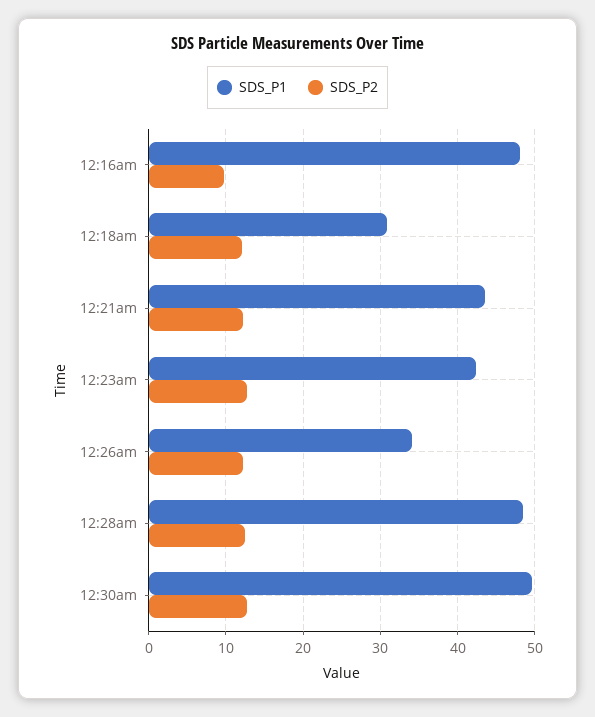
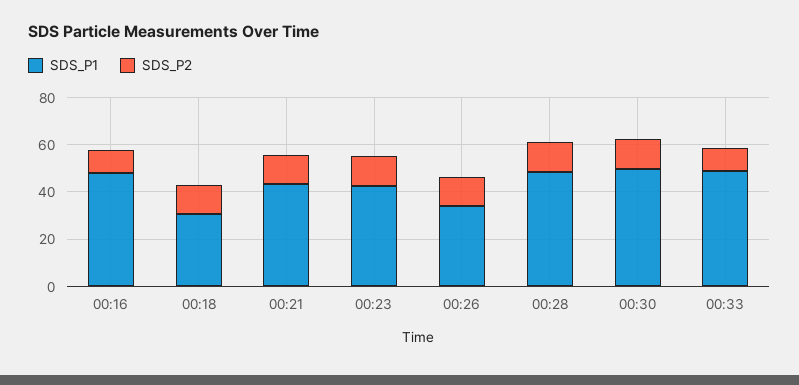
SDS_P1, 00:33: none -> 50
SDS_P2, 00:33: none -> 10

